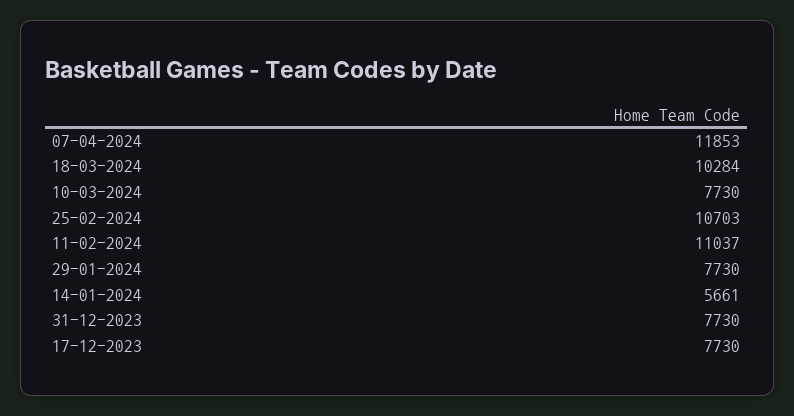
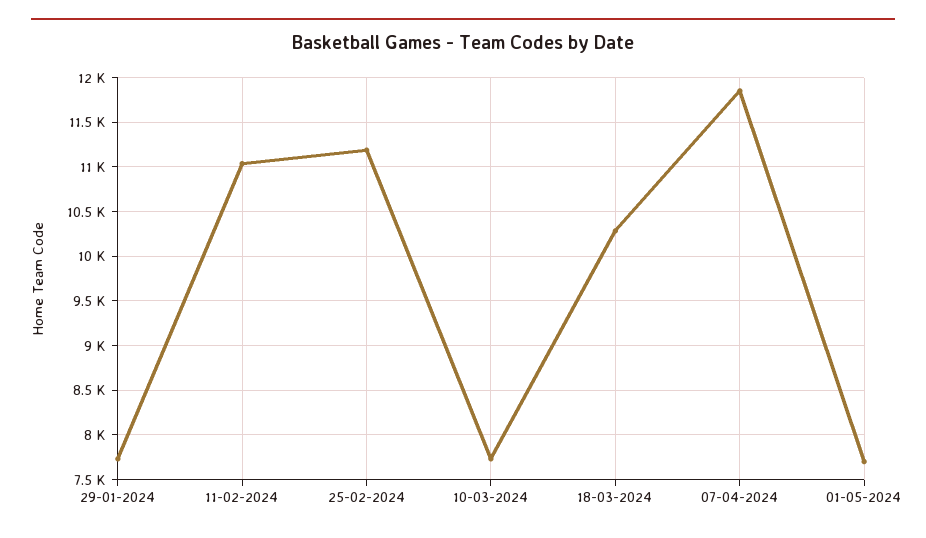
25-02-2024: 10703 -> 11200
14-01-2024: 5661 -> none
31-12-2023: 7730 -> none
17-12-2023: 7730 -> none
01-05-2024: none -> 7700

